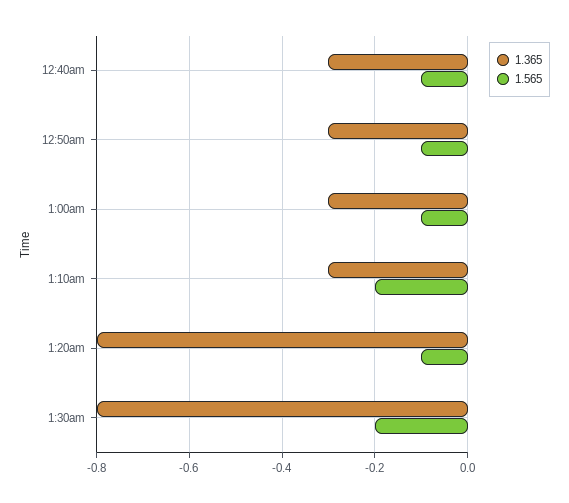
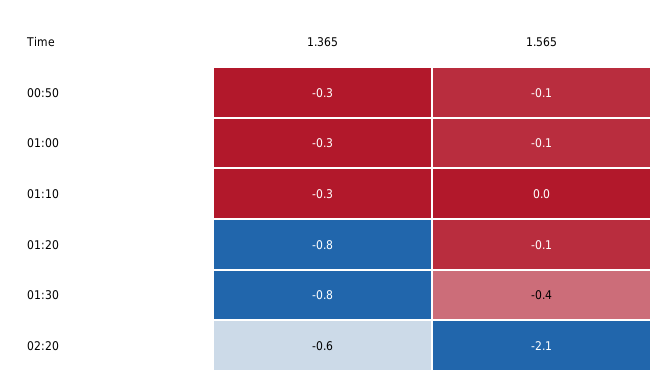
1.365, 12:40am: -0.3 -> none
1.565, 12:40am: -0.1 -> none
1.565, 1:10am: -0.2 -> 0
1.565, 1:30am: -0.2 -> -0.4
1.365, 02:20: none -> -0.6
1.565, 02:20: none -> -2.1

